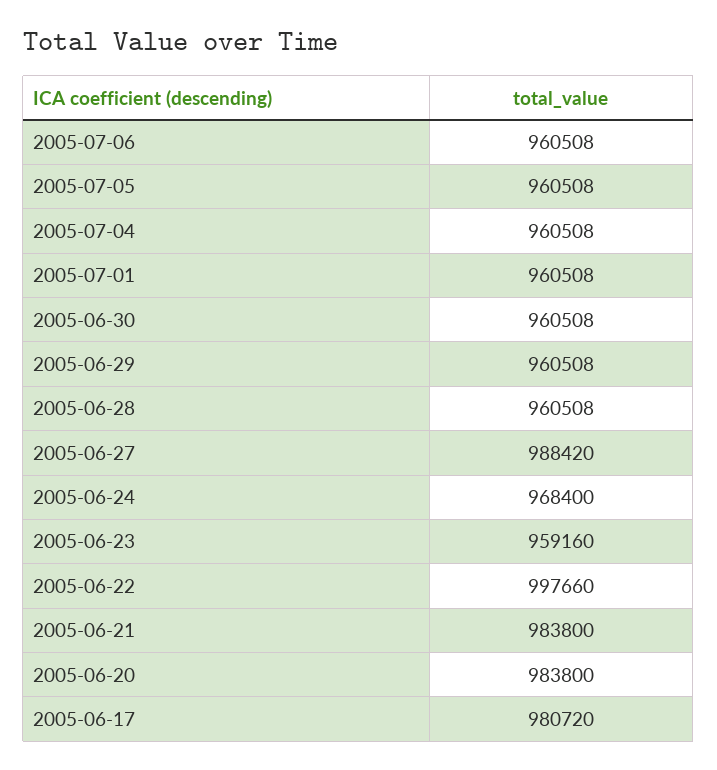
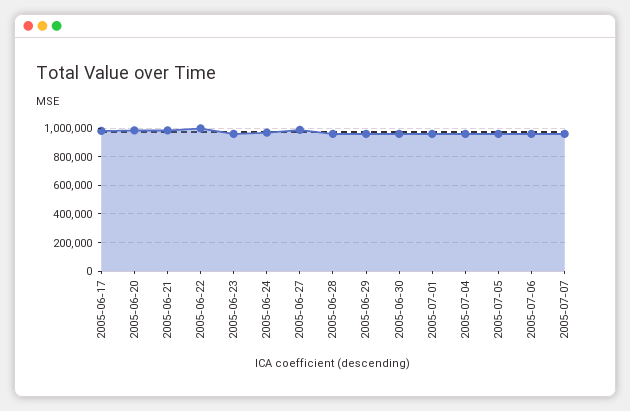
2005-07-07: none -> 950000

